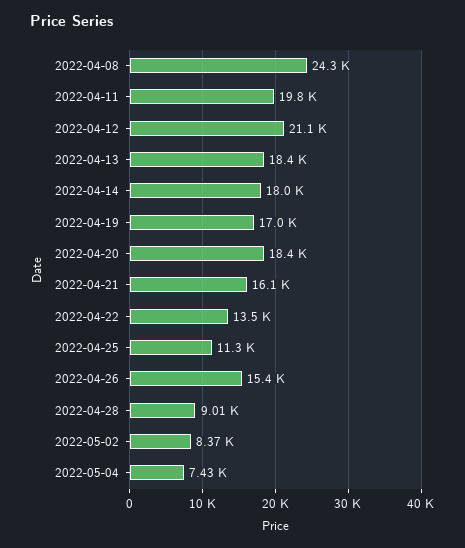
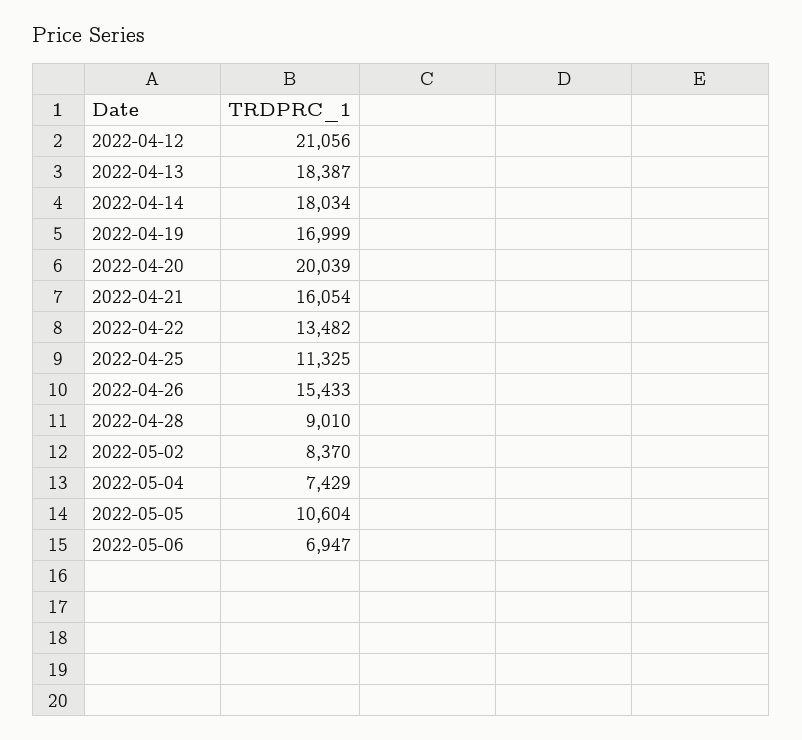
2022-04-08: 24300 -> none
2022-04-11: 19800 -> none
2022-04-20: 18400 -> 20039
2022-05-05: none -> 10604
2022-05-06: none -> 6947

